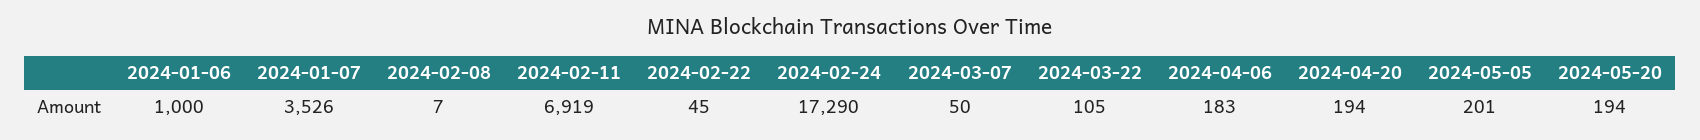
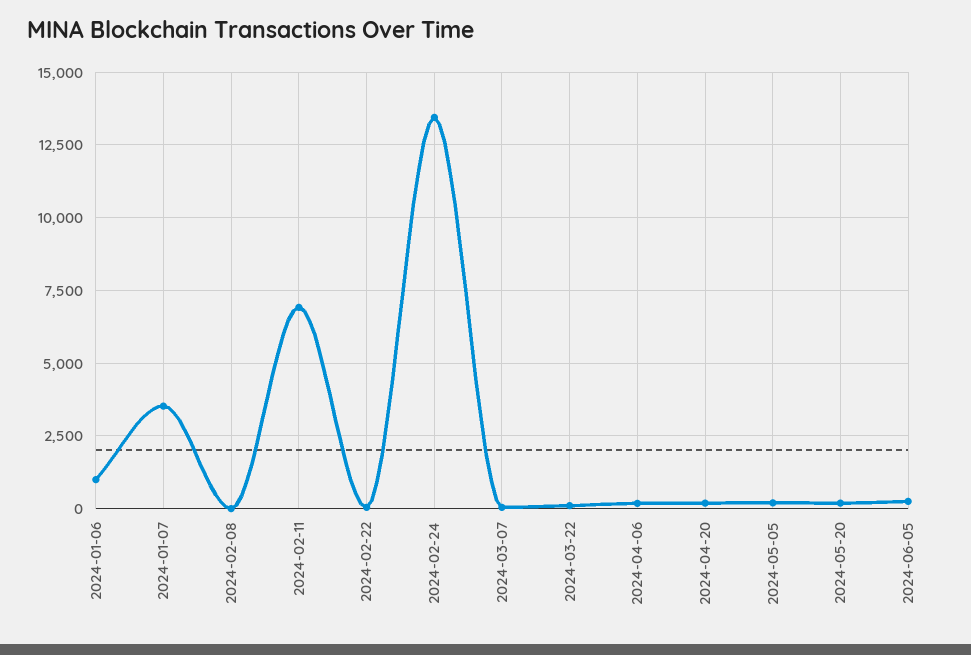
2024-02-24: 17290 -> 13500
2024-06-05: none -> 250

